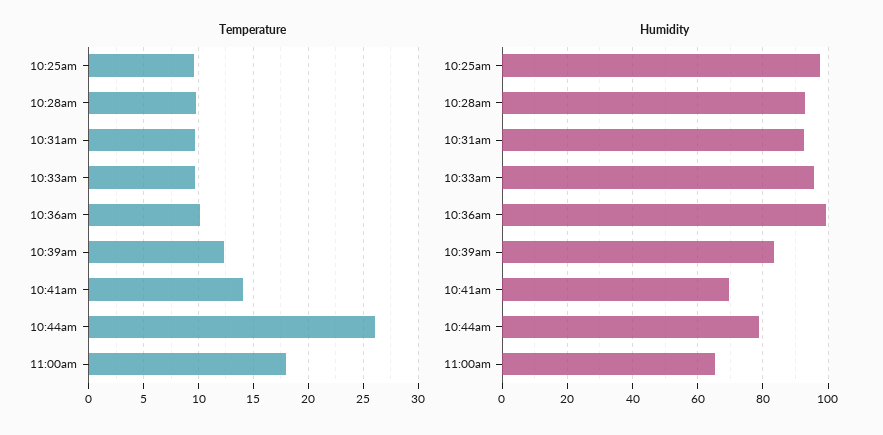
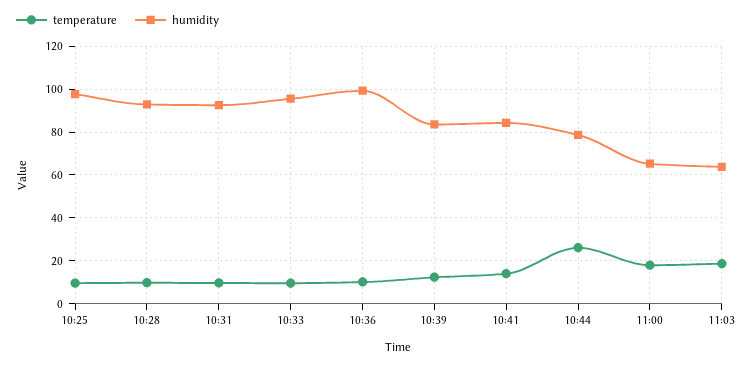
Humidity, 10:41am: 70 -> 85
Temperature, 11:03: none -> 20
Humidity, 11:03: none -> 65

